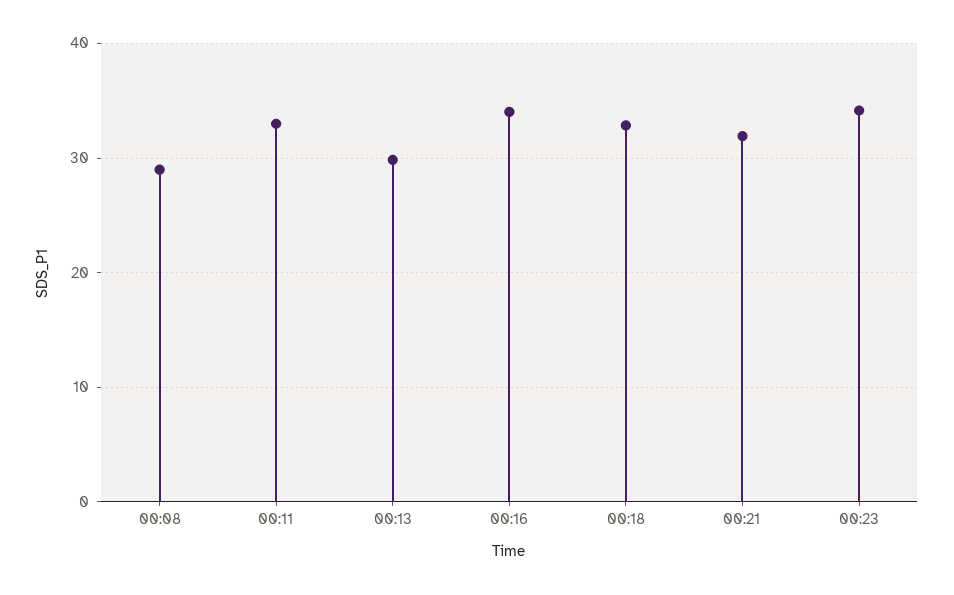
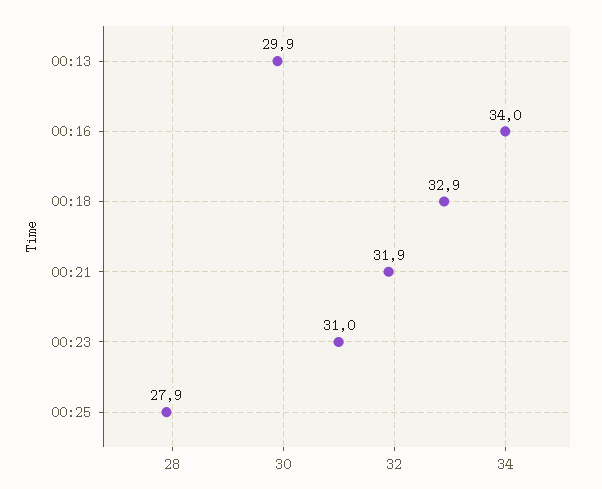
00:08: 29 -> none
00:11: 33 -> none
00:23: 34 -> 31
00:25: none -> 27.9

